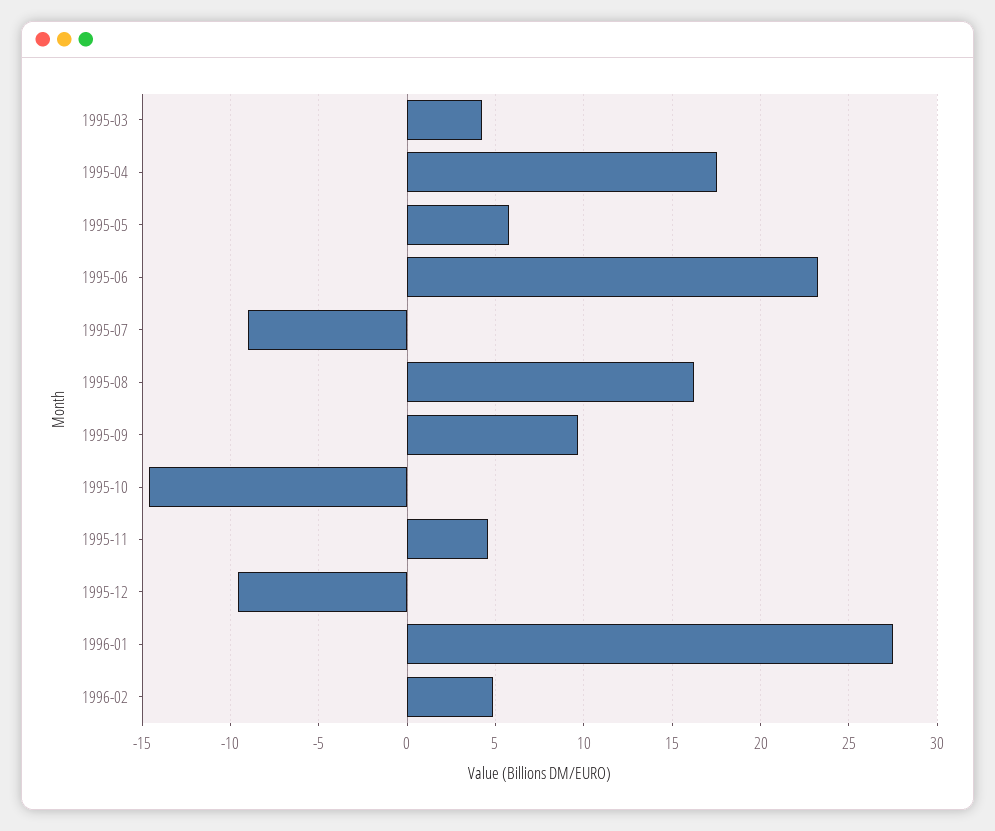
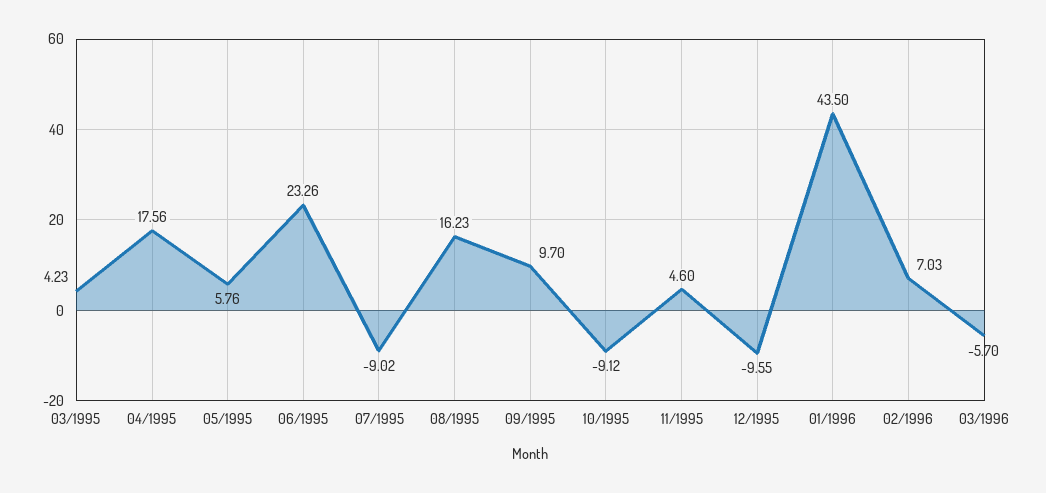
1995-10: -14.5 -> -9.12
1996-01: 27.5 -> 43.5
1996-02: 5 -> 7.03
03/1996: none -> -5.7

